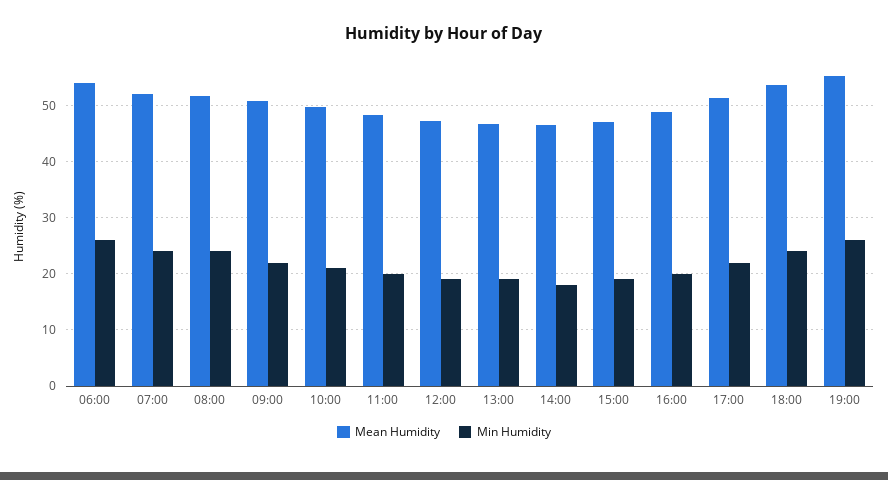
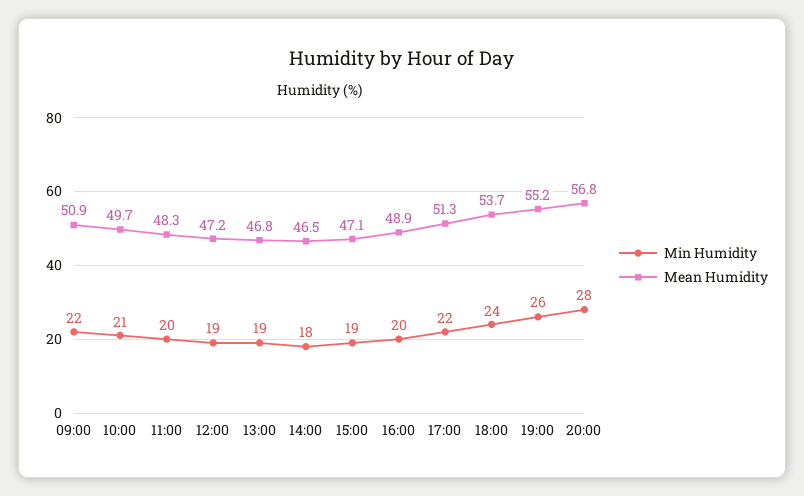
Mean Humidity, 06:00: 54 -> none
Min Humidity, 06:00: 26 -> none
Mean Humidity, 07:00: 52 -> none
Min Humidity, 07:00: 24 -> none
Mean Humidity, 08:00: 52 -> none
Min Humidity, 08:00: 24 -> none
Min Humidity, 20:00: none -> 28
Mean Humidity, 20:00: none -> 56.8

